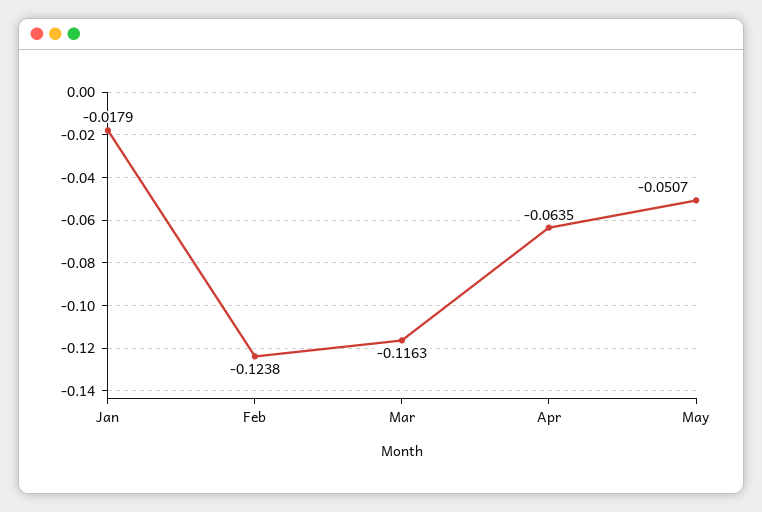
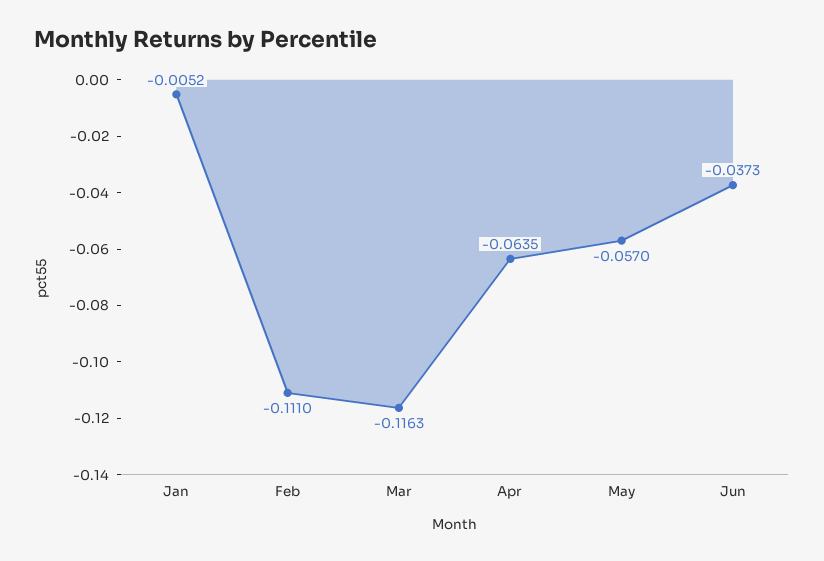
Jan: -0.0179 -> -0.0052
Feb: -0.1238 -> -0.111
May: -0.0507 -> -0.057
Jun: none -> -0.0373

